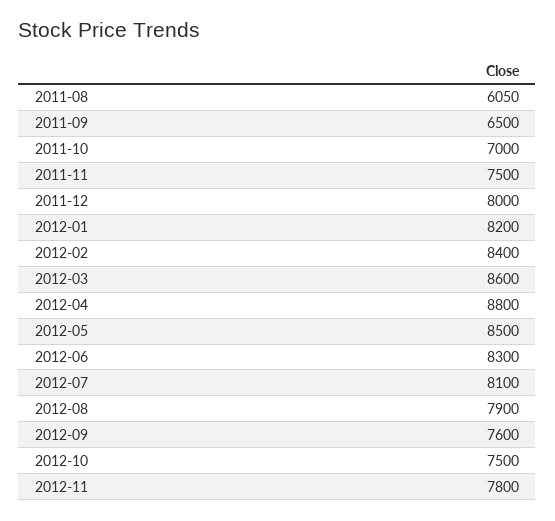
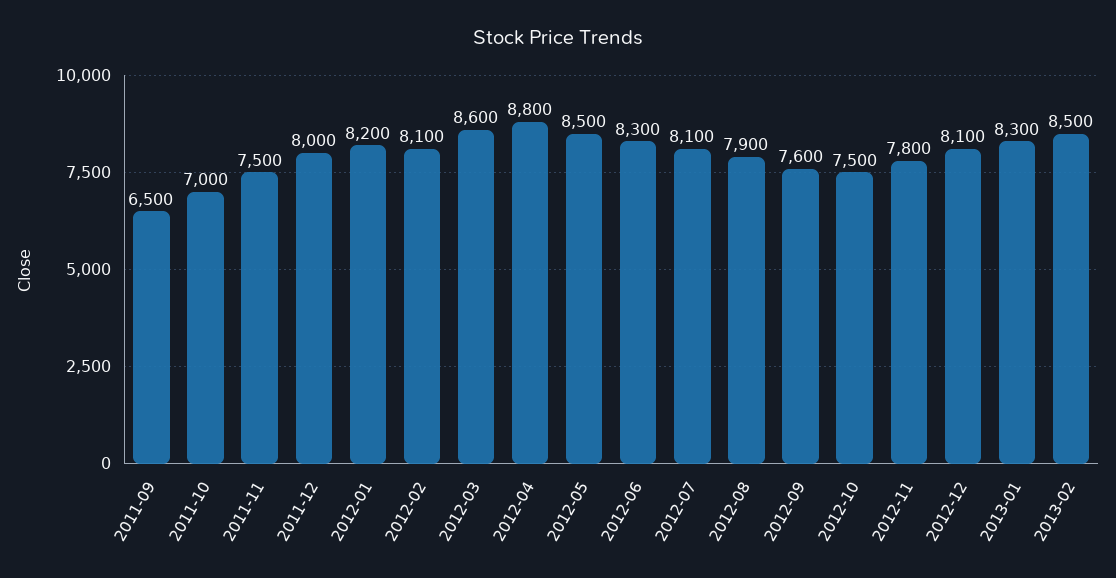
2011-08: 6050 -> none
2012-02: 8400 -> 8100
2012-12: none -> 8100
2013-01: none -> 8300
2013-02: none -> 8500

